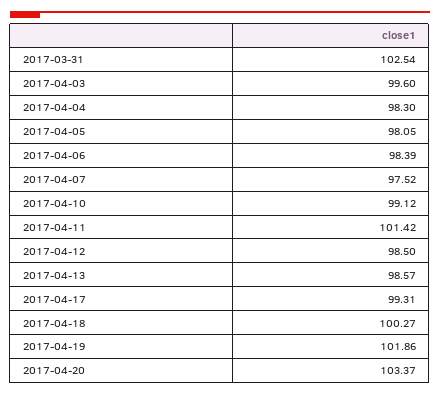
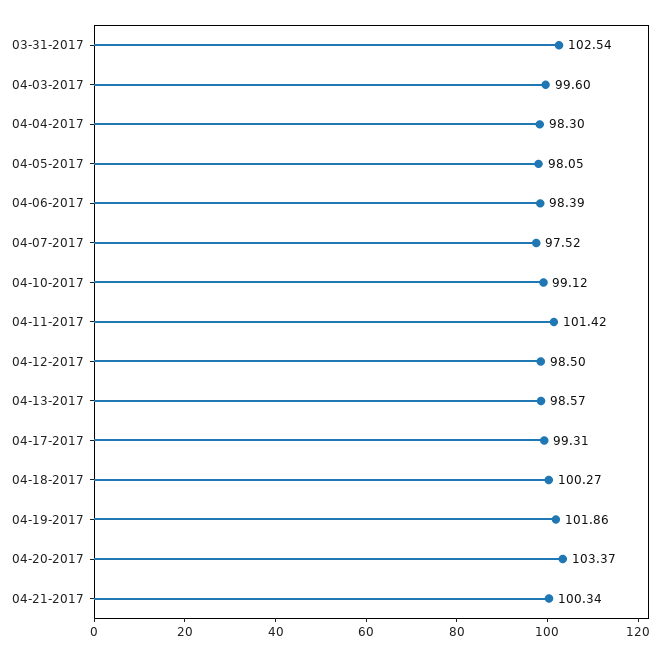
04-21-2017: none -> 100.34

